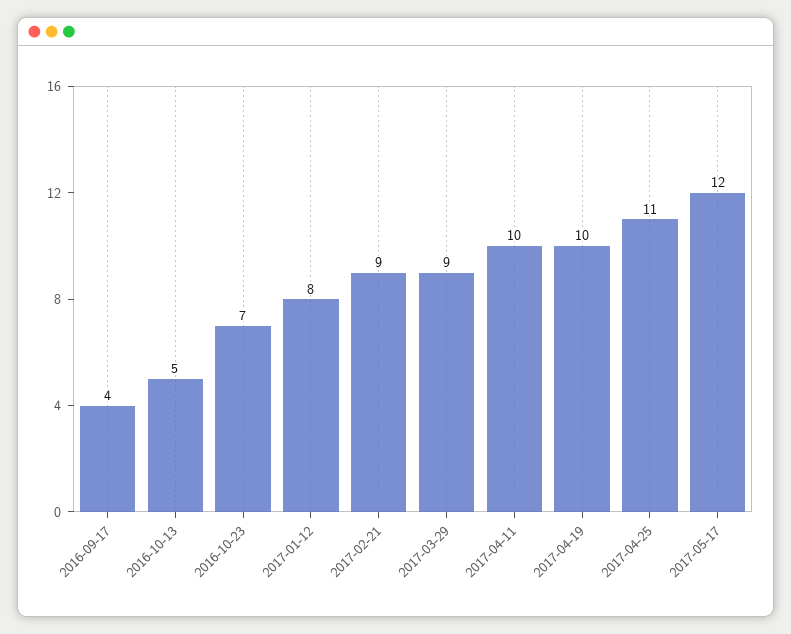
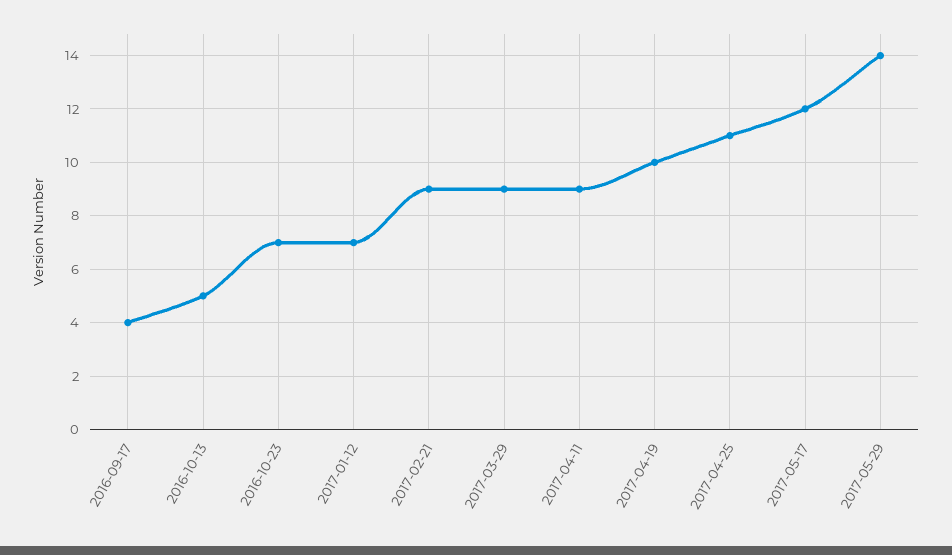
2017-01-12: 8 -> 7
2017-04-11: 10 -> 9
2017-05-29: none -> 14

